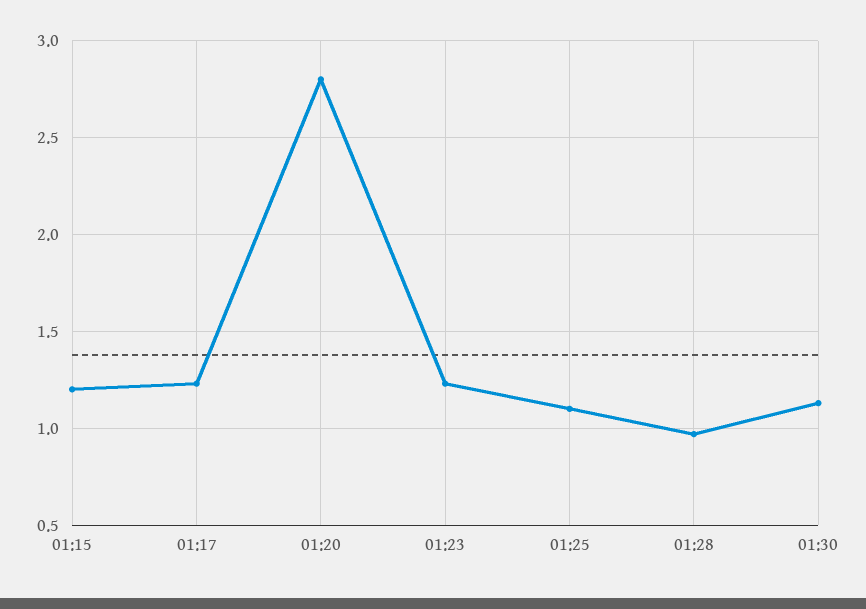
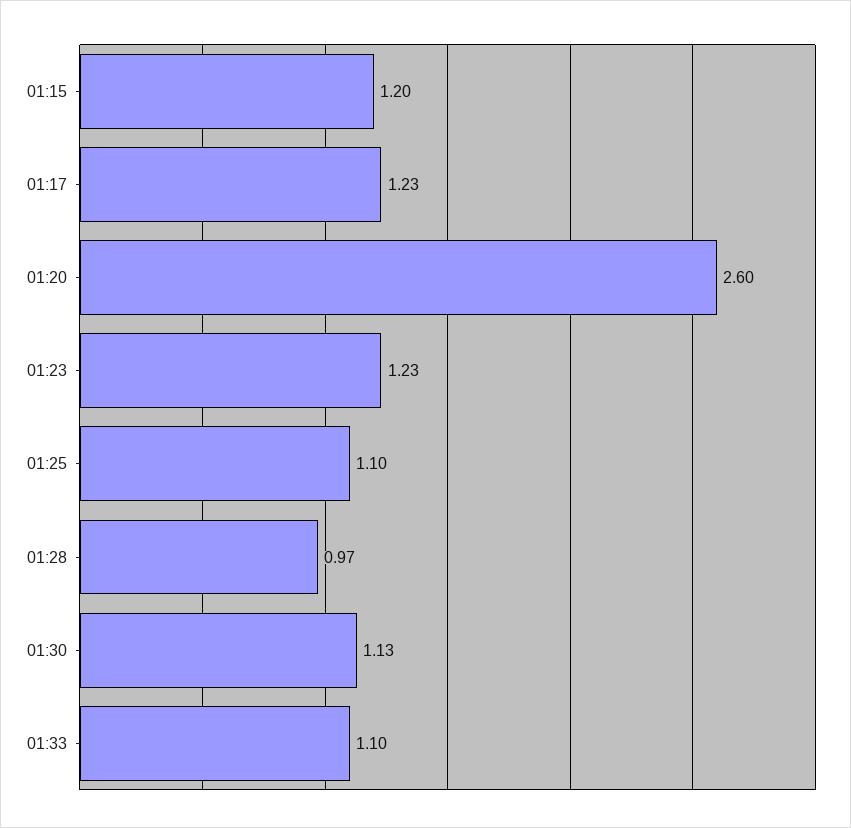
01:20: 2.8 -> 2.6
01:33: none -> 1.1

